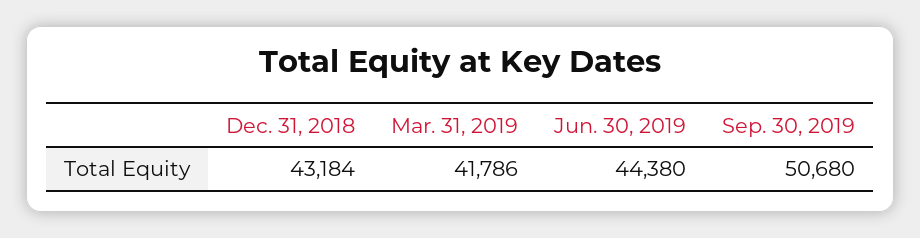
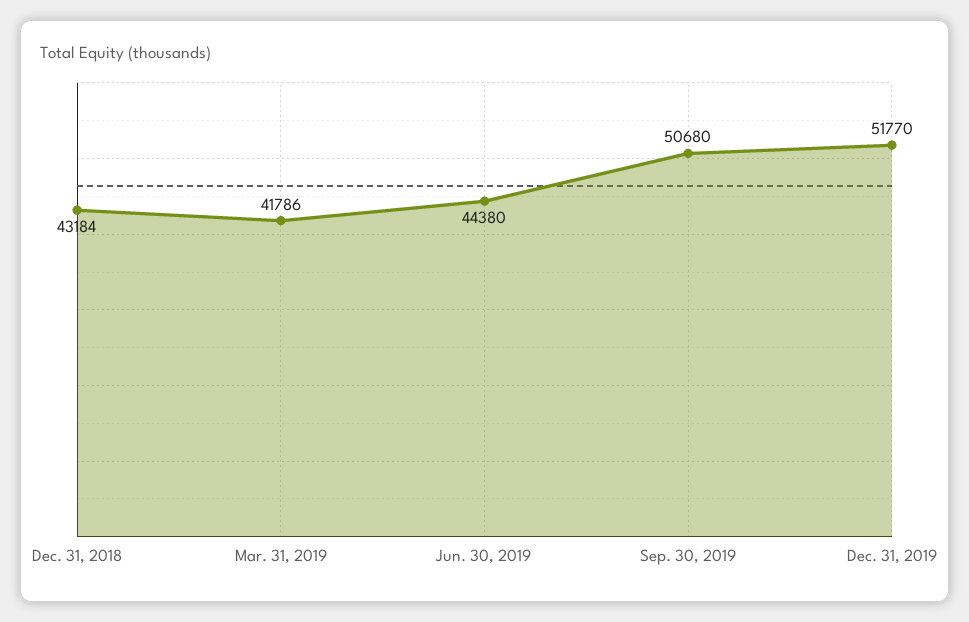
Dec. 31, 2019: none -> 51770

